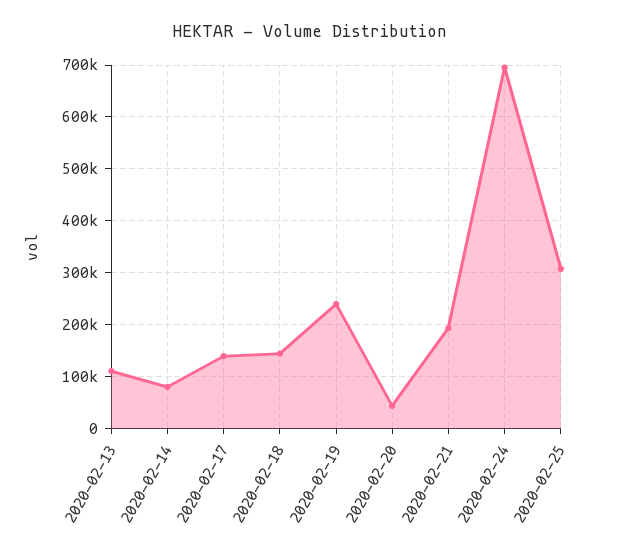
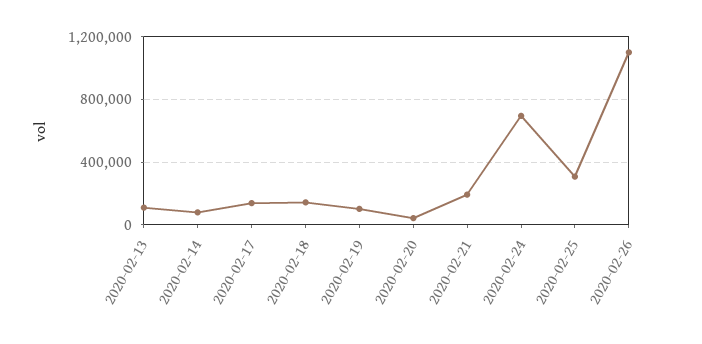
2020-02-19: 240000 -> 100000
2020-02-26: none -> 1100000

